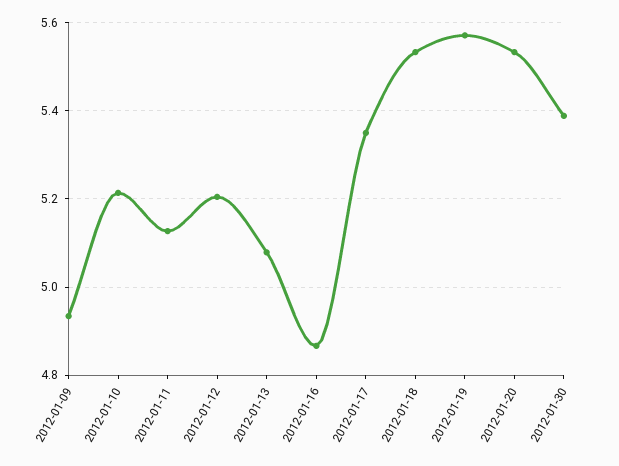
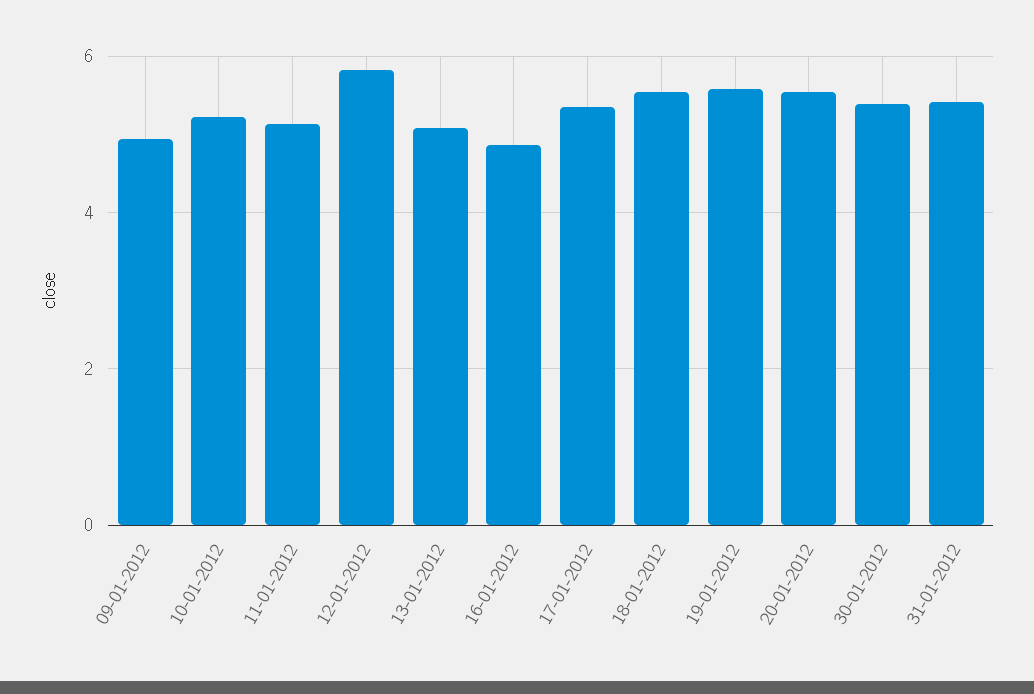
2012-01-12: 5.2 -> 5.8
31-01-2012: none -> 5.4

